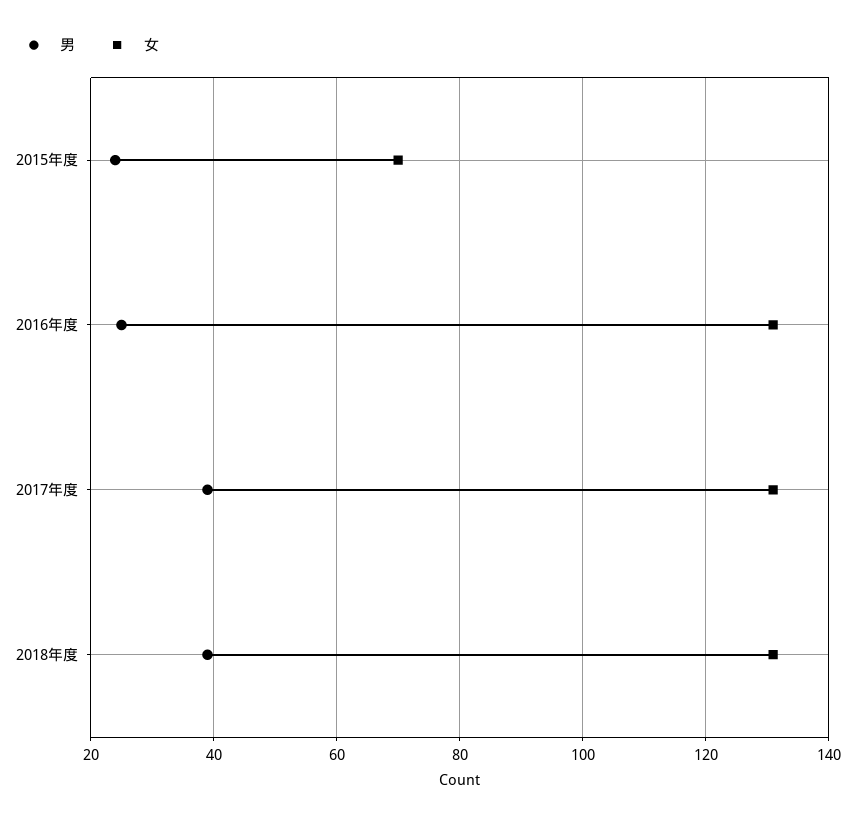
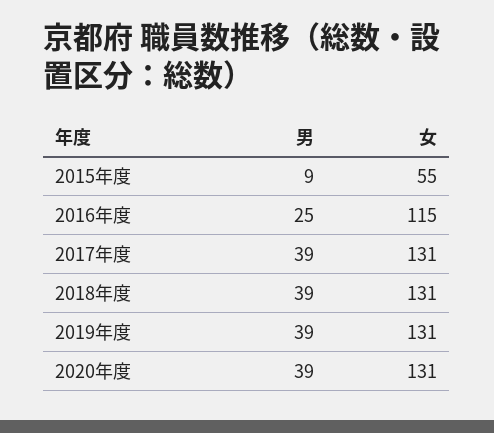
男, 2015年度: 25 -> 9
女, 2015年度: 70 -> 55
女, 2016年度: 130 -> 115
男, 2019年度: none -> 39
女, 2019年度: none -> 131
男, 2020年度: none -> 39
女, 2020年度: none -> 131

